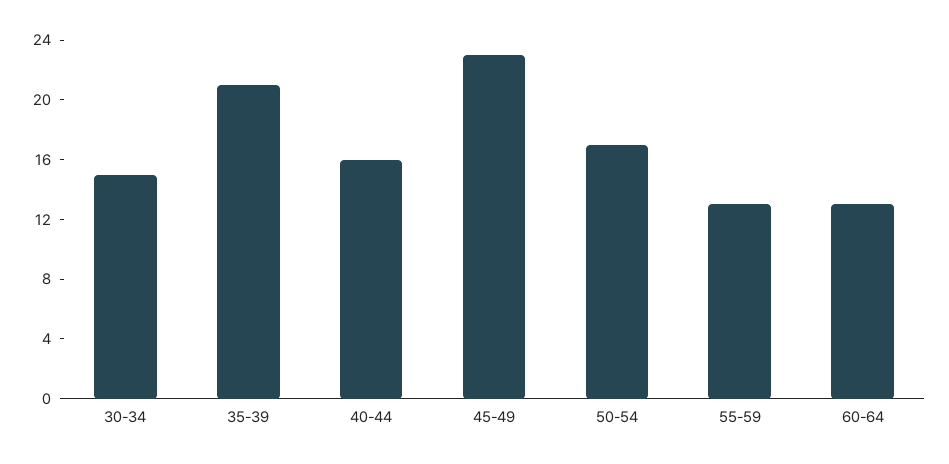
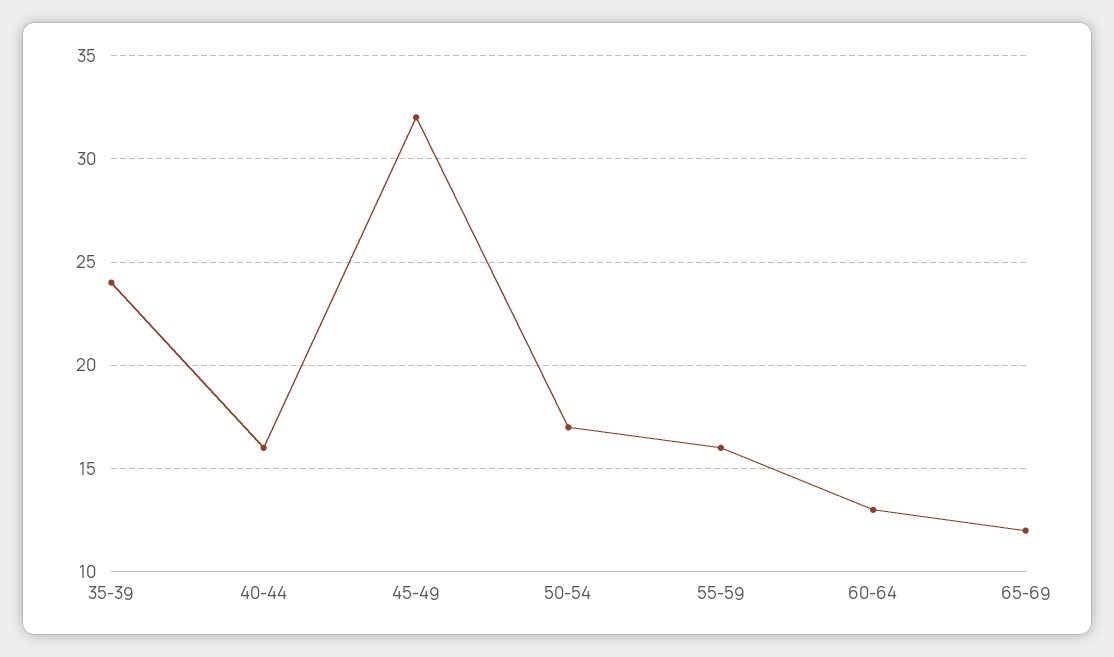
30-34: 15 -> none
35-39: 21 -> 24
45-49: 23 -> 32
55-59: 13 -> 16
65-69: none -> 12

